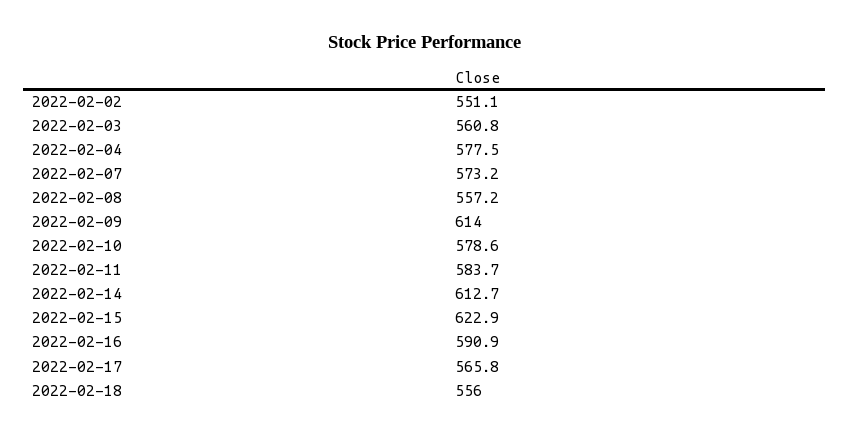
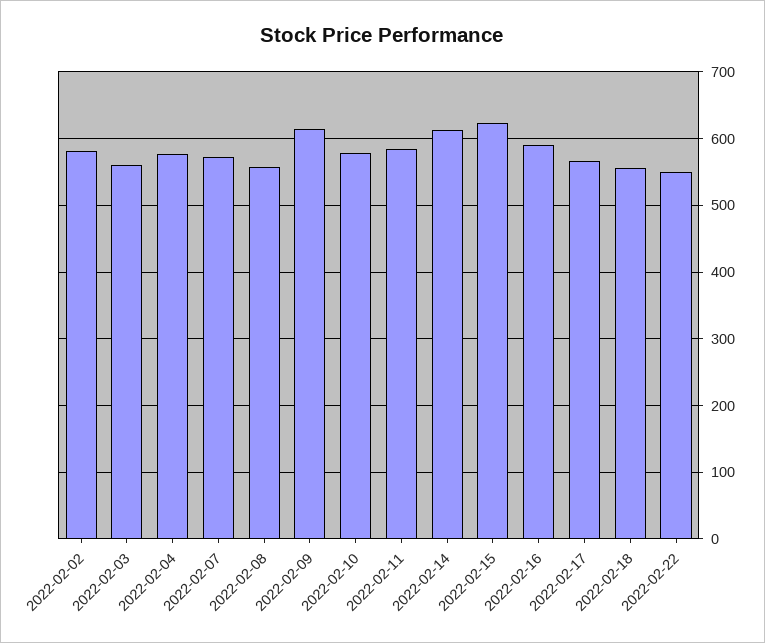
2022-02-02: 551.1 -> 580
2022-02-22: none -> 550

